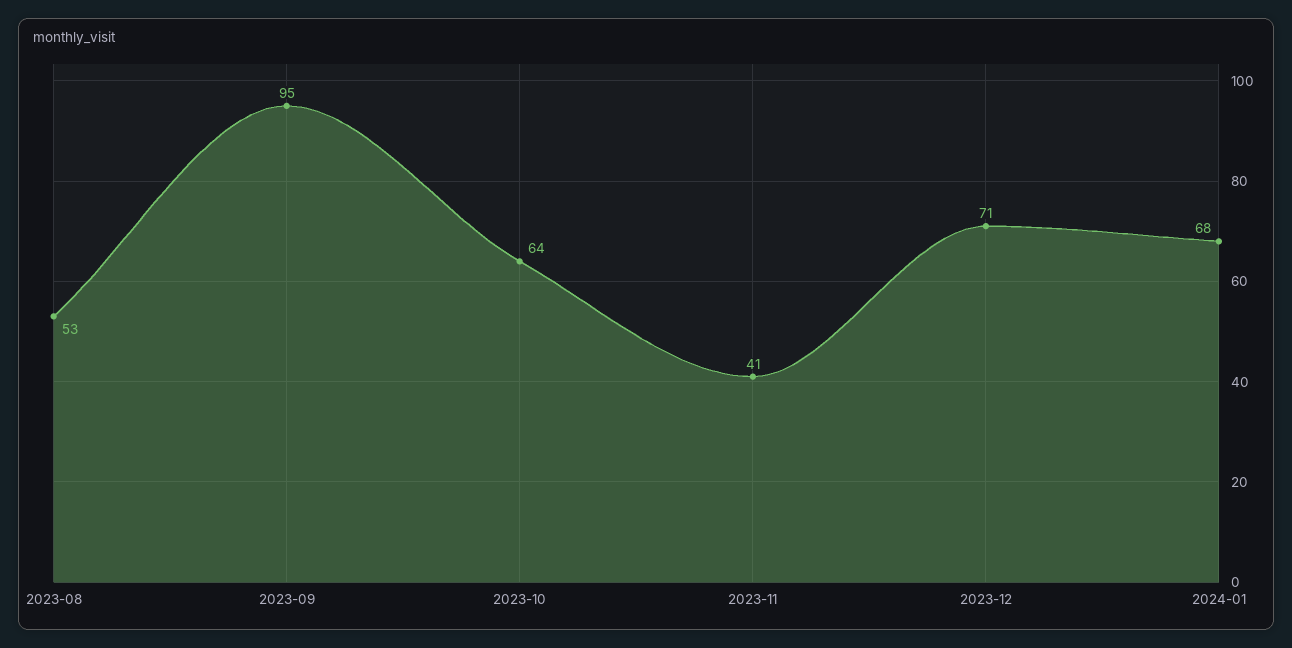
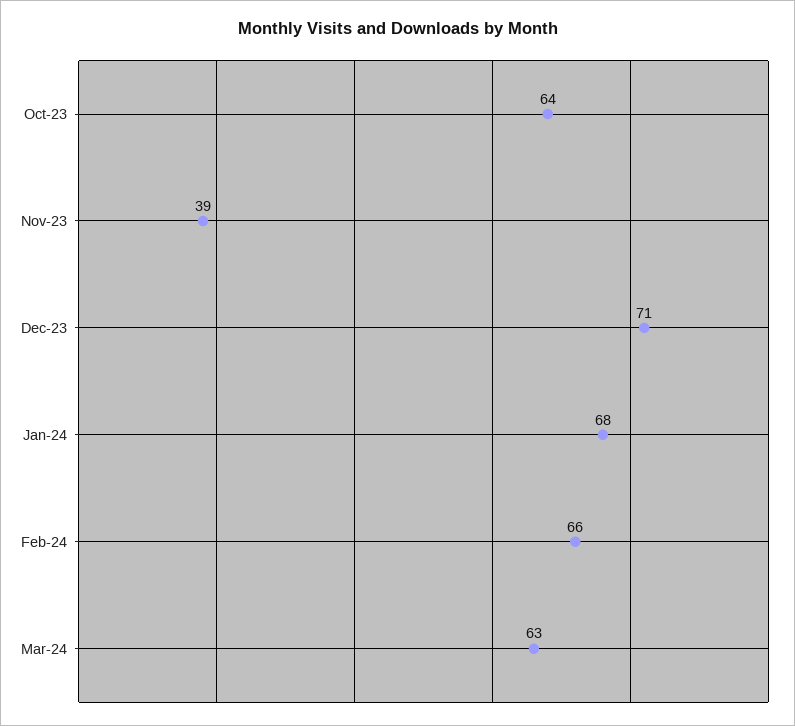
2023-08: 53 -> none
2023-09: 95 -> none
2023-11: 41 -> 39
Feb-24: none -> 66
Mar-24: none -> 63

